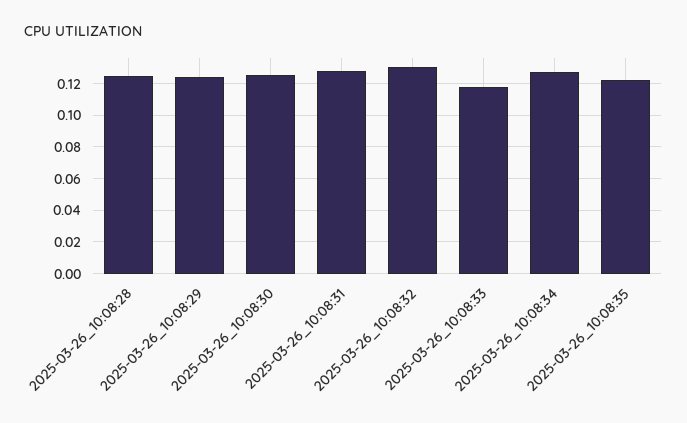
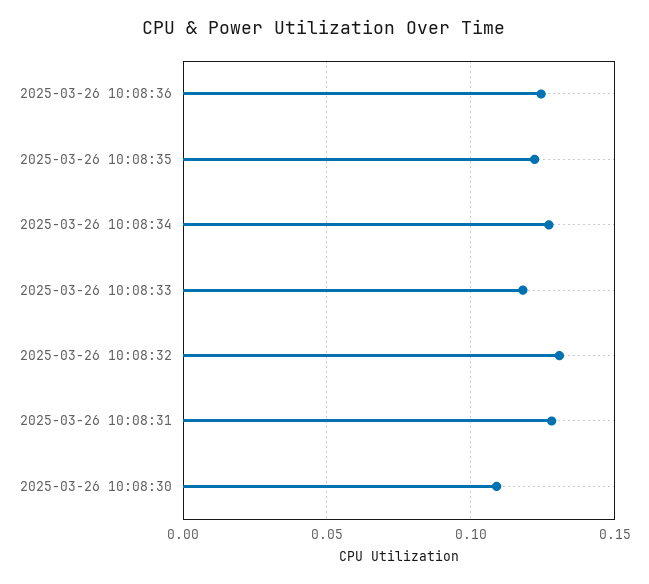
2025-03-26_10:08:28: 0.125 -> none
2025-03-26_10:08:29: 0.125 -> none
2025-03-26_10:08:30: 0.125 -> 0.11
2025-03-26 10:08:36: none -> 0.125

